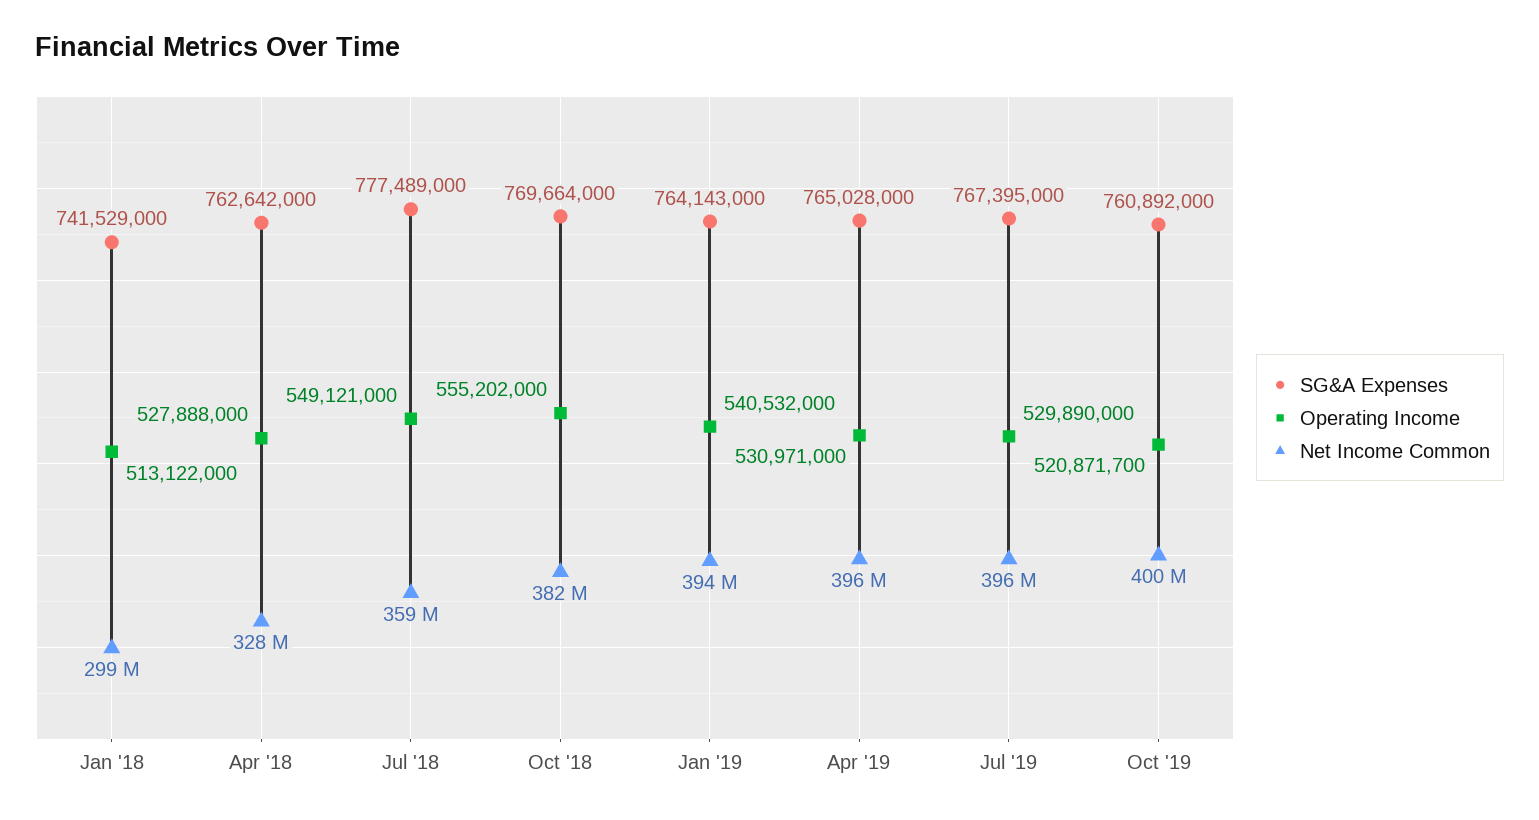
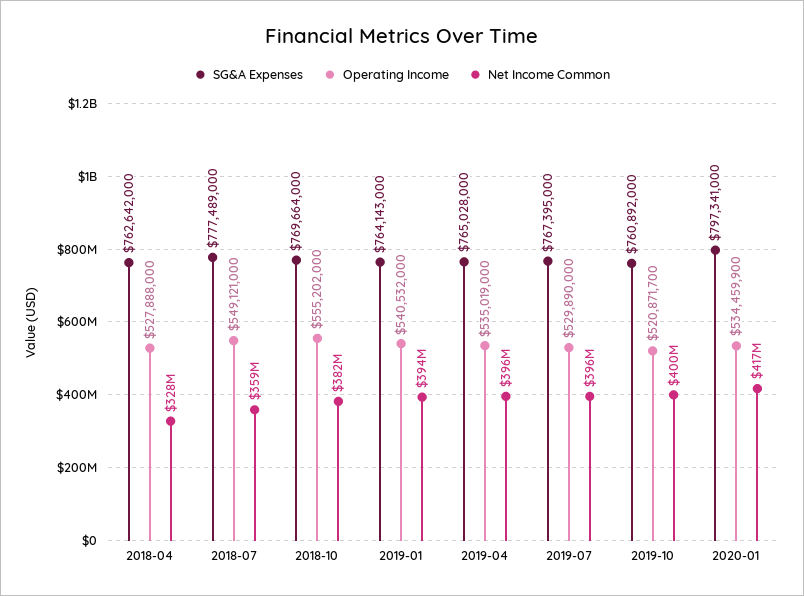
SG&A Expenses, Jan '18: 741529000 -> none
Operating Income, Jan '18: 513122000 -> none
Net Income Common, Jan '18: 299000000 -> none
Operating Income, Apr '19: 530971000 -> 535019000
SG&A Expenses, 2020-01: none -> 797341000
Operating Income, 2020-01: none -> 534459900
Net Income Common, 2020-01: none -> 417000000

